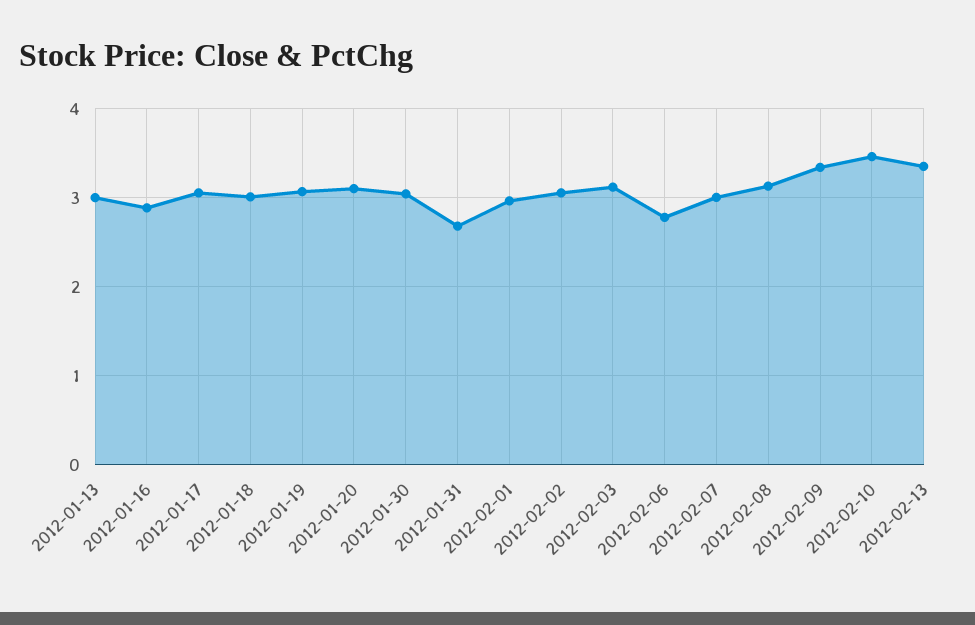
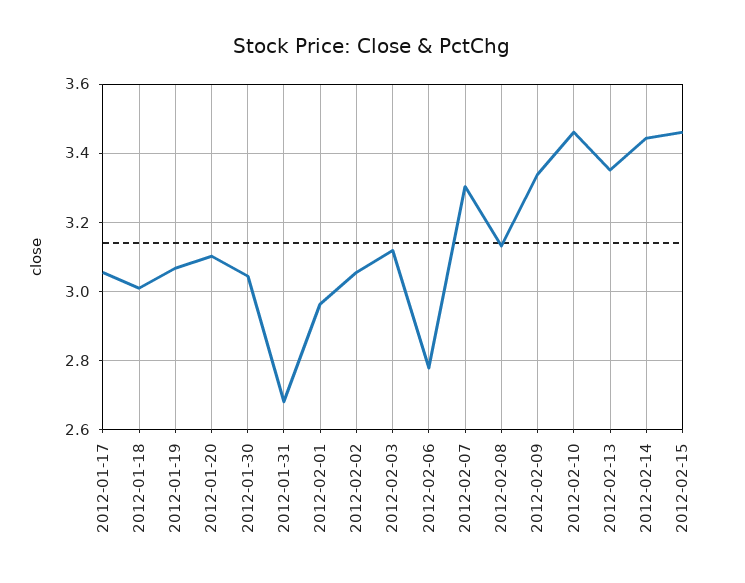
2012-01-13: 3 -> none
2012-01-16: 2.9 -> none
2012-02-07: 3 -> 3.3
2012-02-14: none -> 3.44
2012-02-15: none -> 3.46

